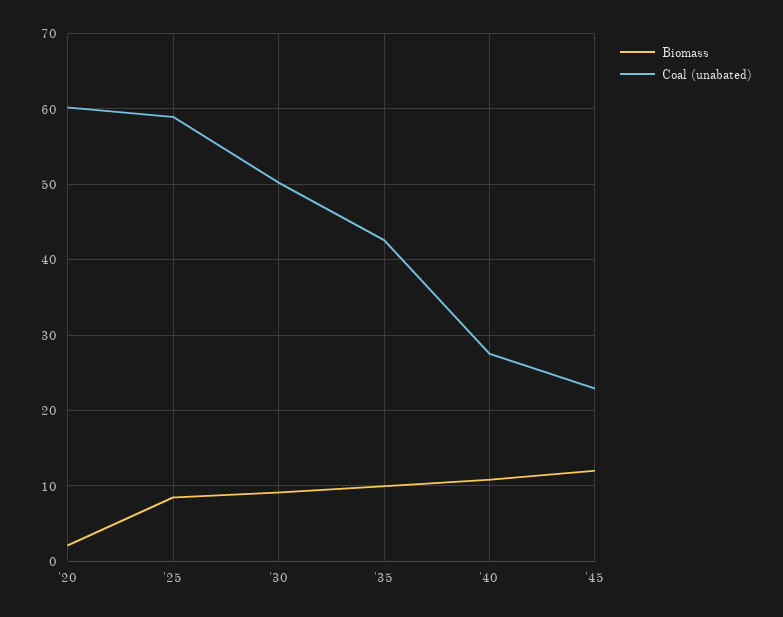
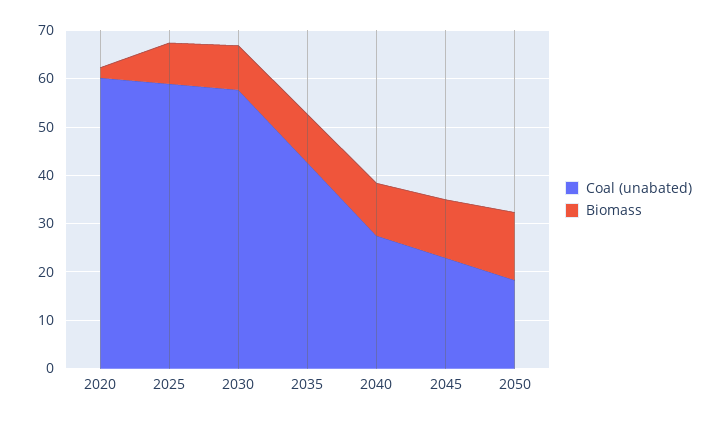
Coal (unabated), '30: 50 -> 58
Coal (unabated), 2050: none -> 18
Biomass, 2050: none -> 14

